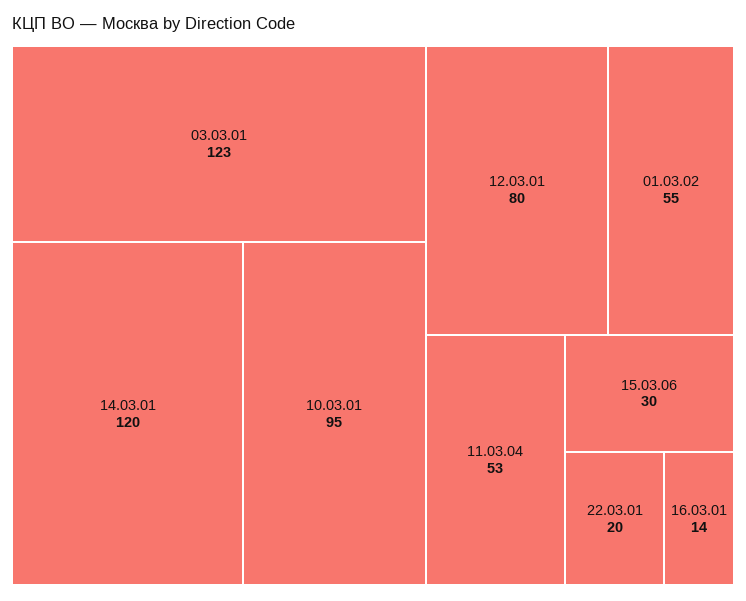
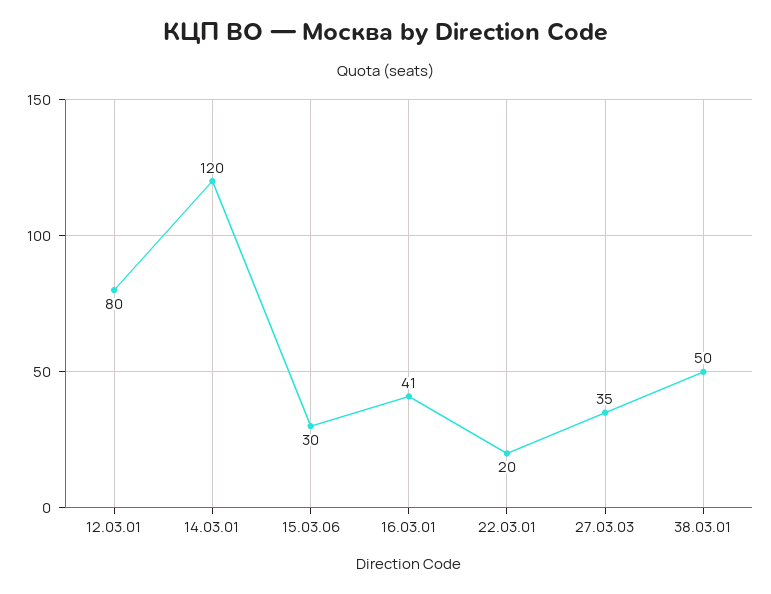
03.03.01: 123 -> none
10.03.01: 95 -> none
01.03.02: 55 -> none
11.03.04: 53 -> none
16.03.01: 14 -> 41
27.03.03: none -> 35
38.03.01: none -> 50

